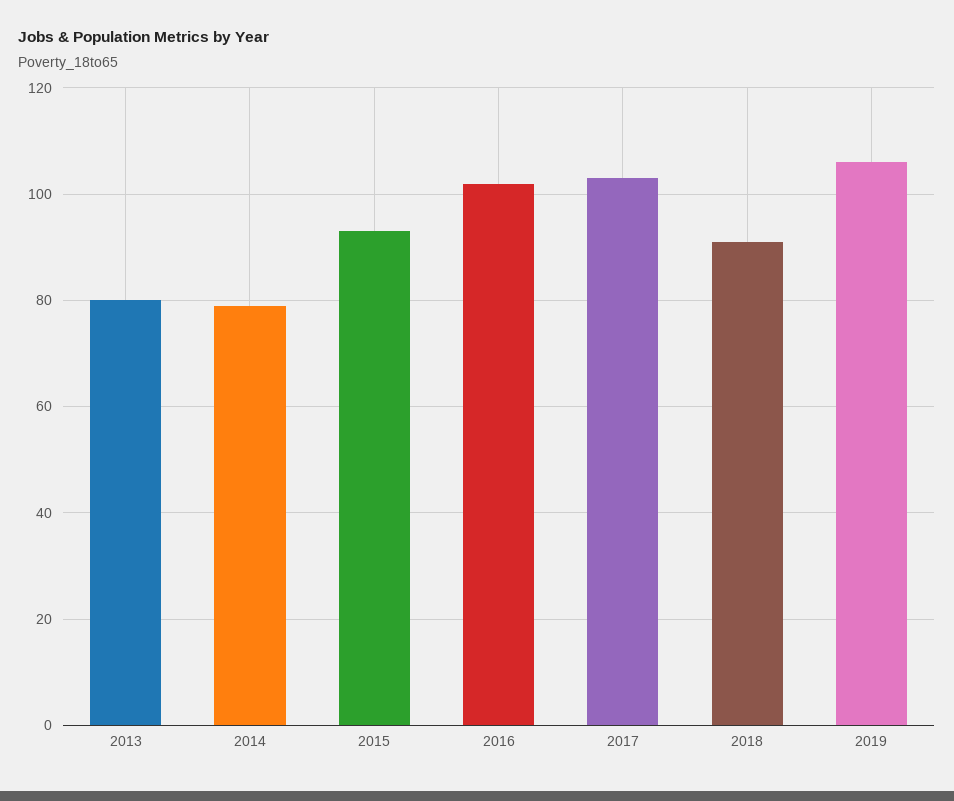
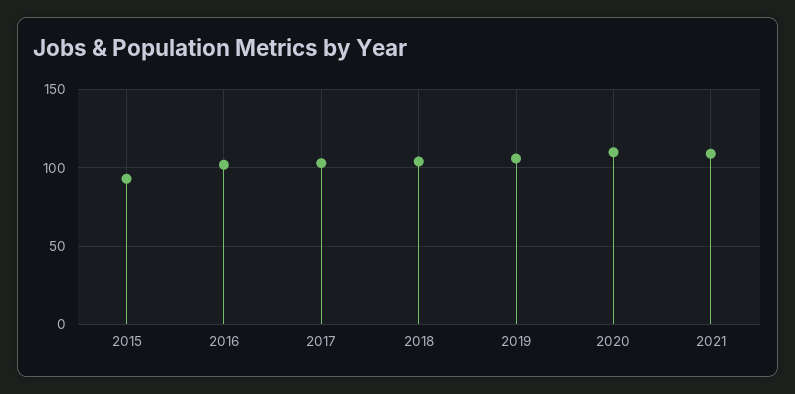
2013: 80 -> none
2014: 80 -> none
2018: 90 -> 105
2020: none -> 110
2021: none -> 110

